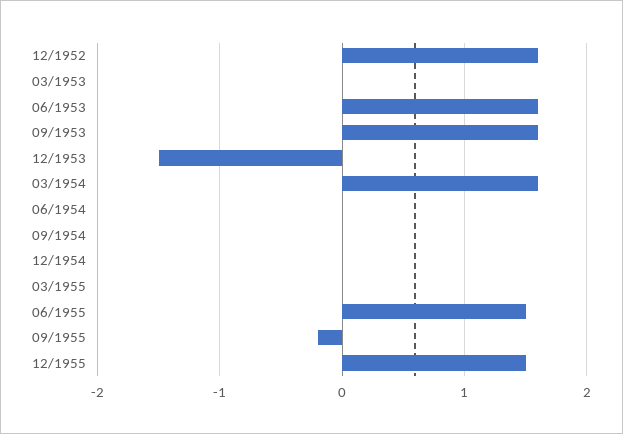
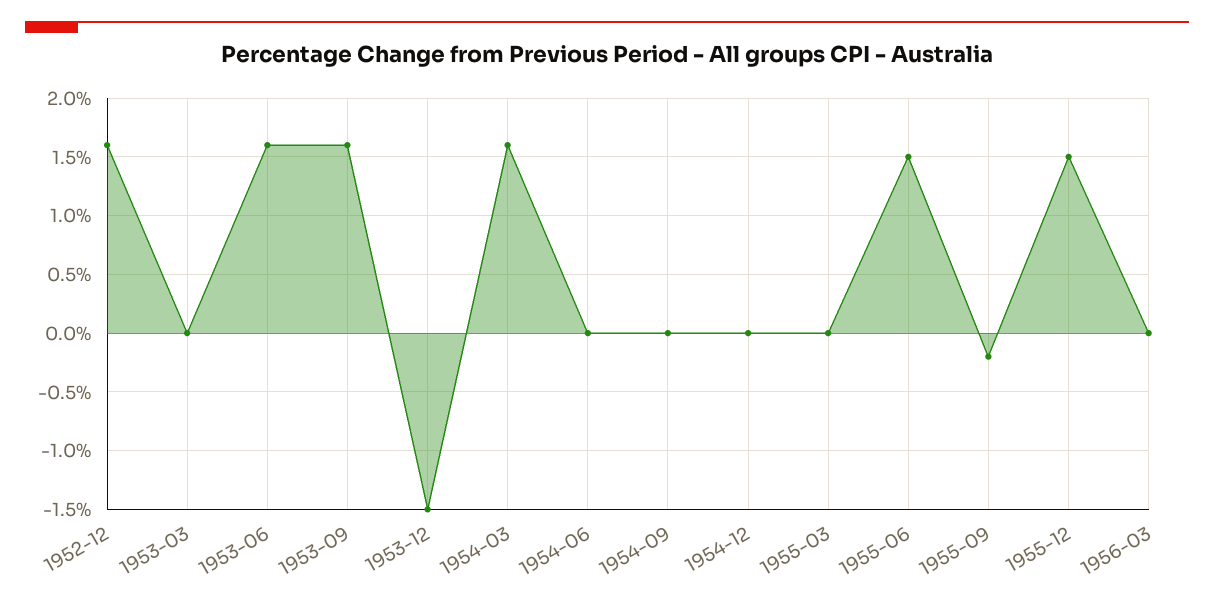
1956-03: none -> 0

